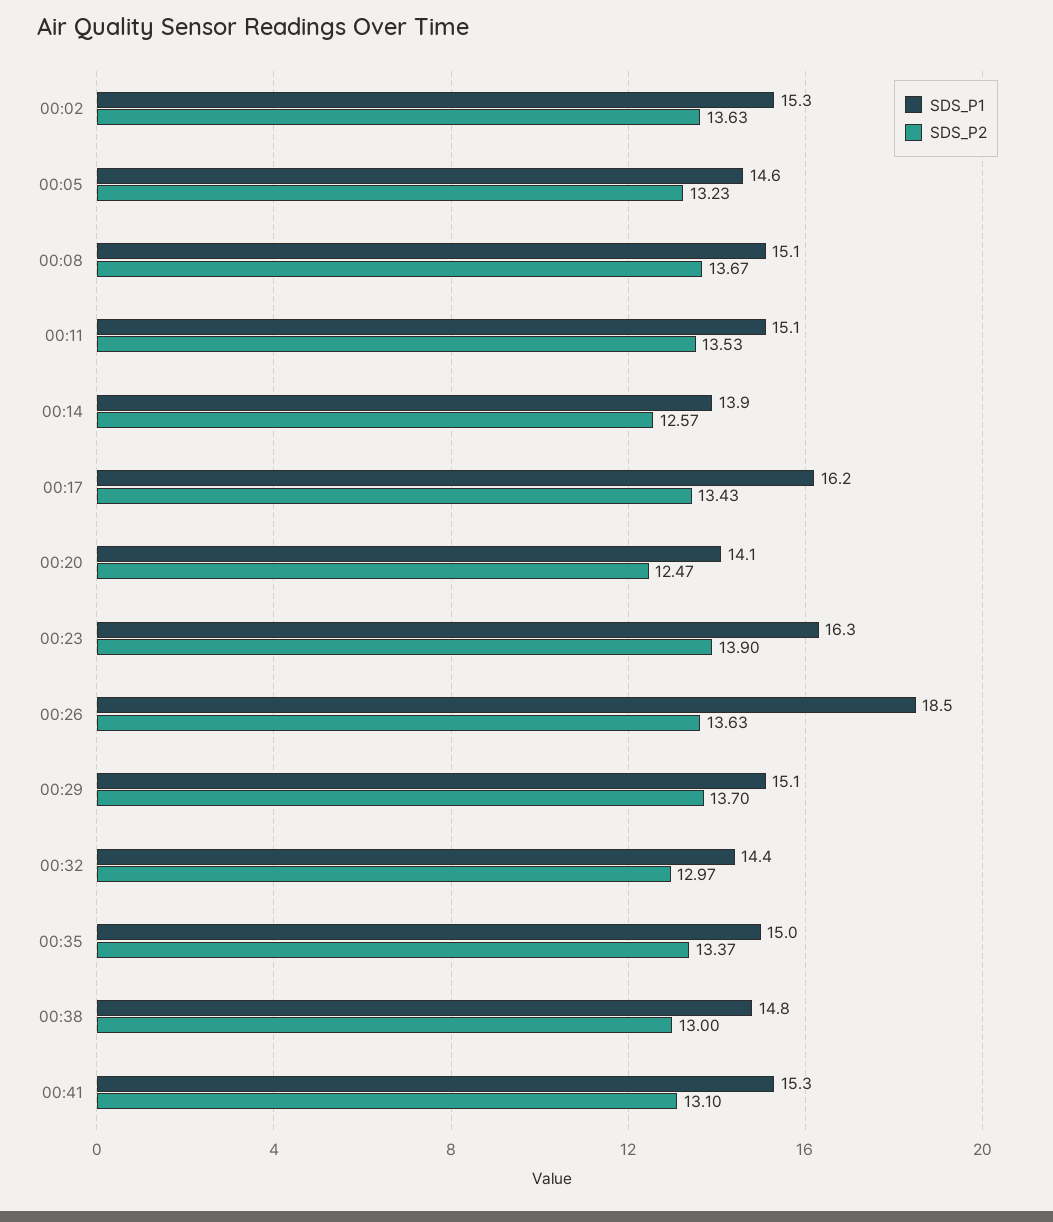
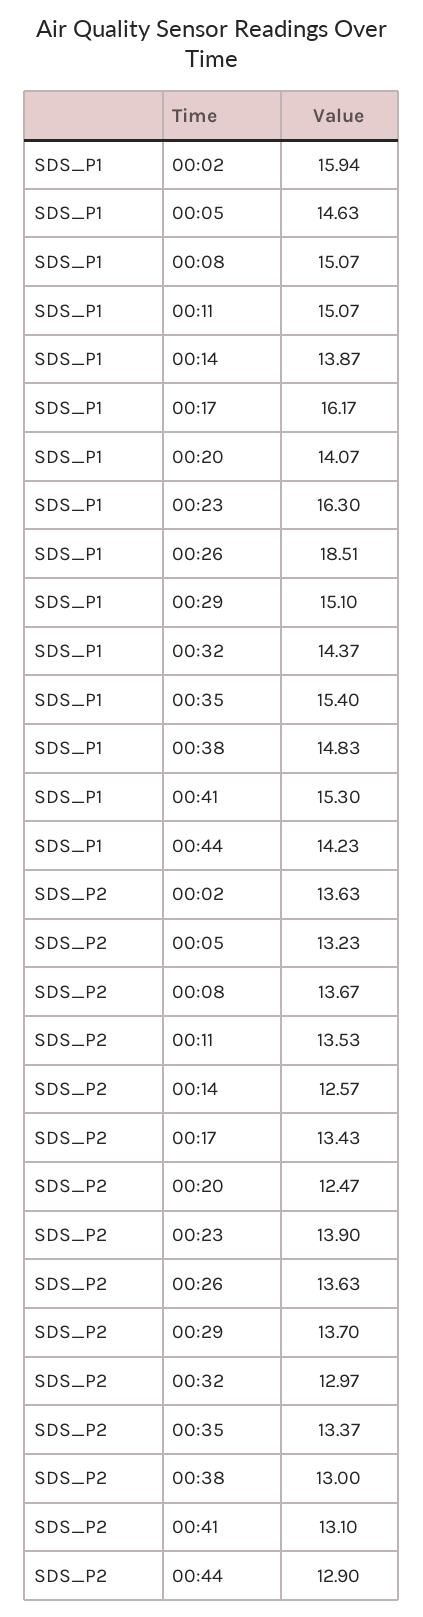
SDS_P1, 00:02: 15.3 -> 15.94
SDS_P1, 00:35: 15 -> 15.4
SDS_P1, 00:44: none -> 14.23
SDS_P2, 00:44: none -> 12.9

